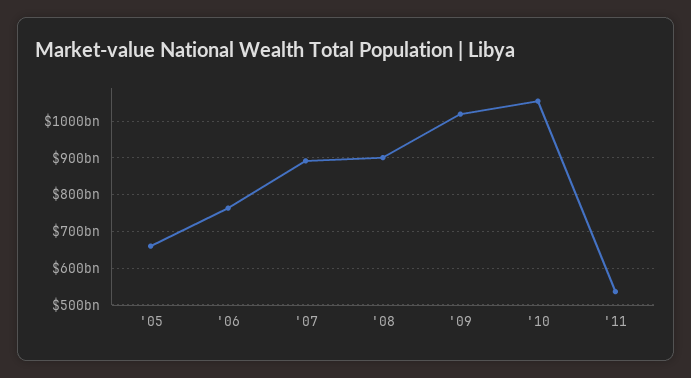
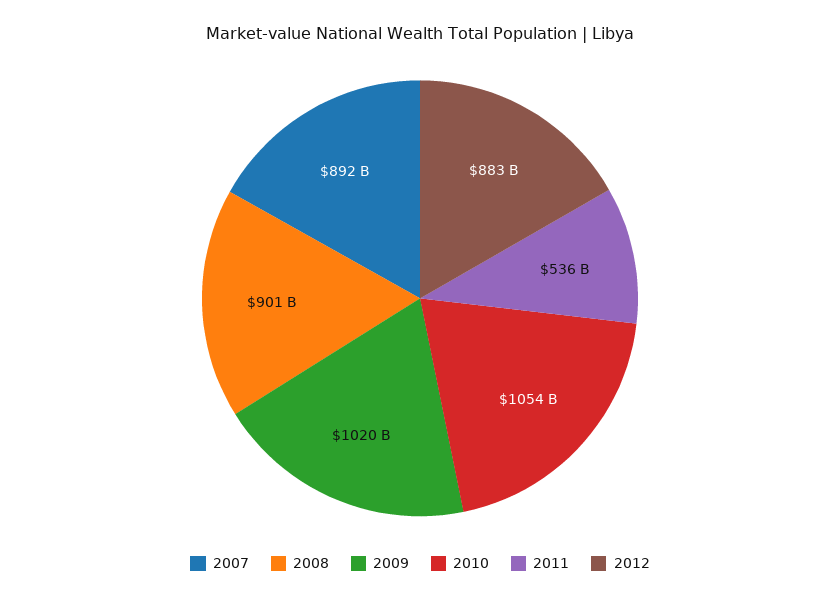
'05: 660000000000 -> none
'06: 760000000000 -> none
2012: none -> 883000000000

